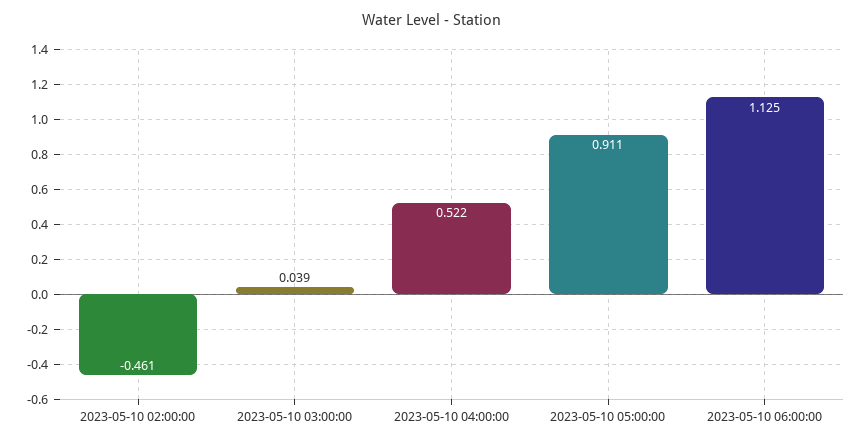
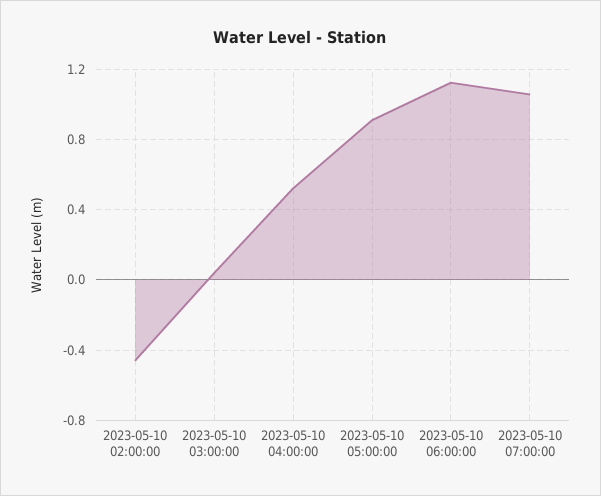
2023-05-10 07:00:00: none -> 1.05

